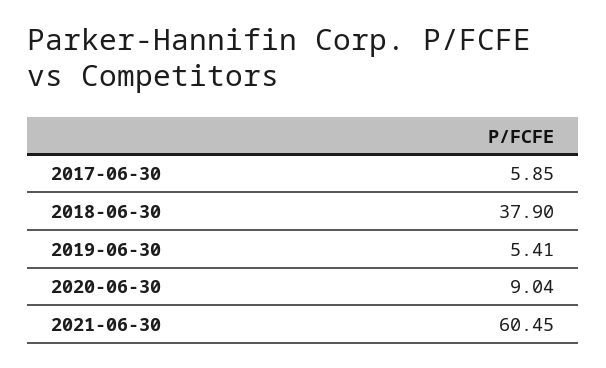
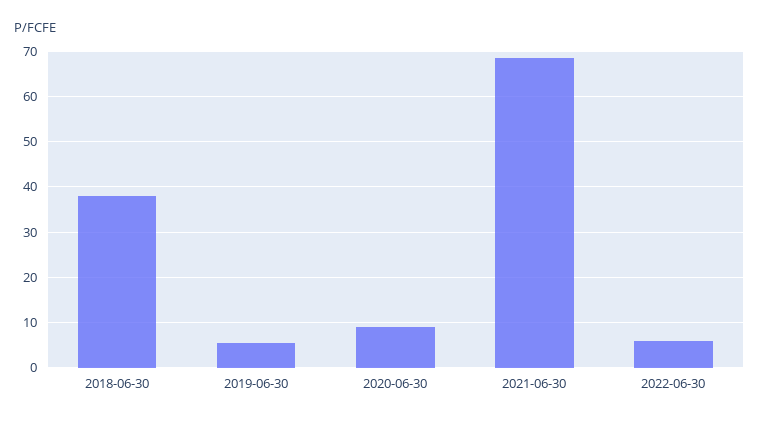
2017-06-30: 5.85 -> none
2021-06-30: 60.45 -> 68
2022-06-30: none -> 6

